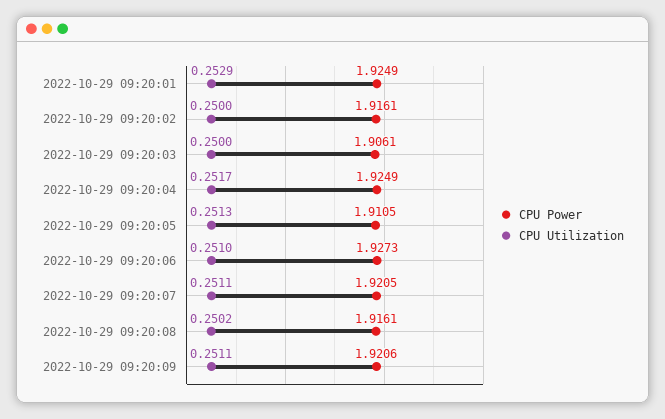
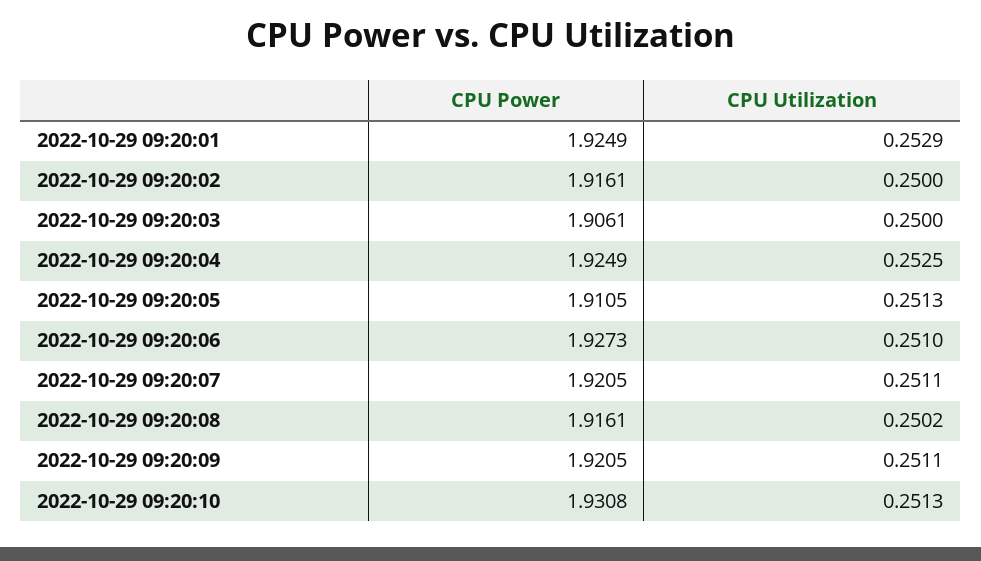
CPU Utilization, 2022-10-29 09:20:04: 0.2517 -> 0.2525
CPU Power, 2022-10-29 09:20:09: 1.9206 -> 1.9205
CPU Power, 2022-10-29 09:20:10: none -> 1.9308
CPU Utilization, 2022-10-29 09:20:10: none -> 0.2513

